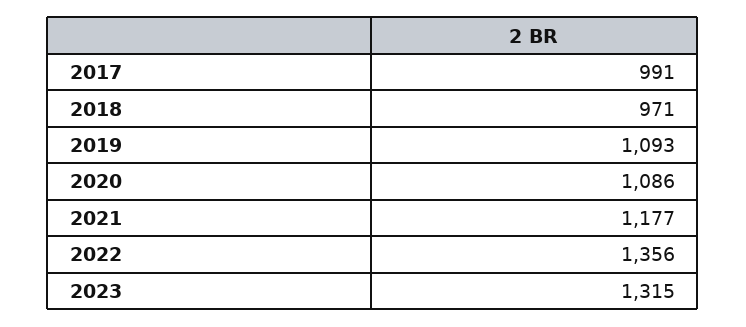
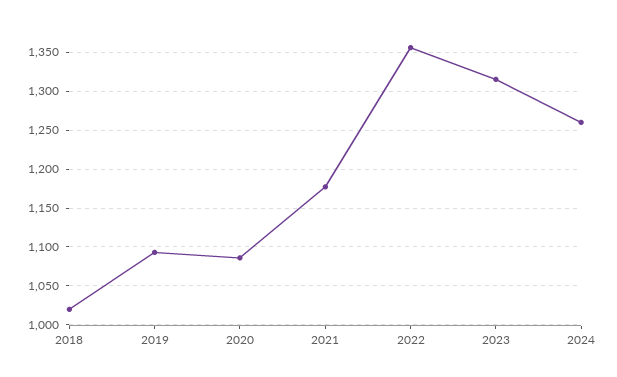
2017: 991 -> none
2018: 971 -> 1020
2024: none -> 1260

